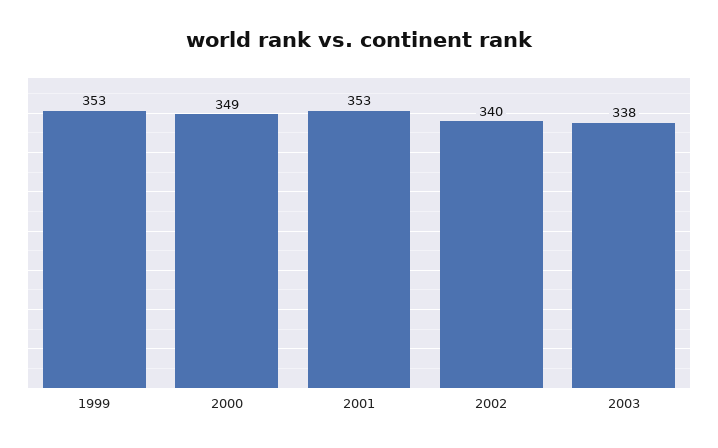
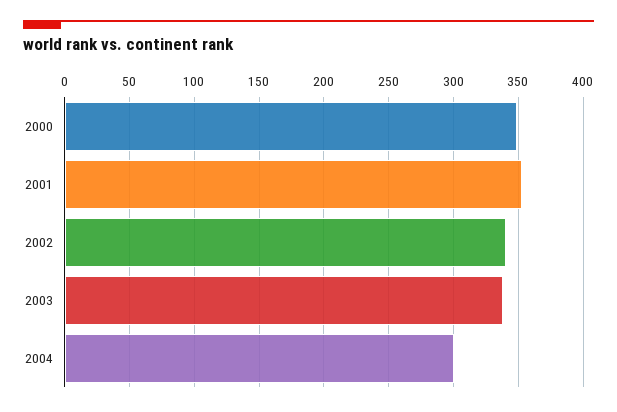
1999: 353 -> none
2004: none -> 300

